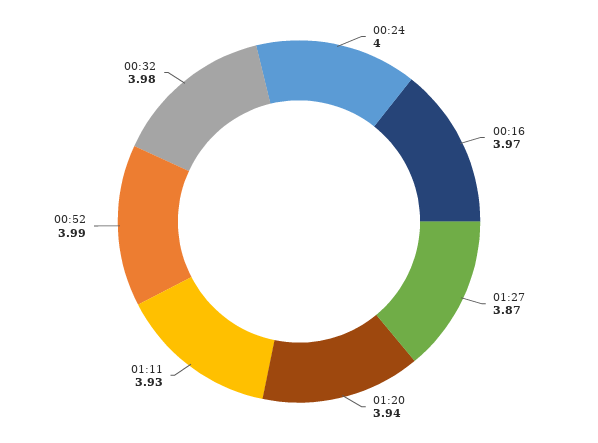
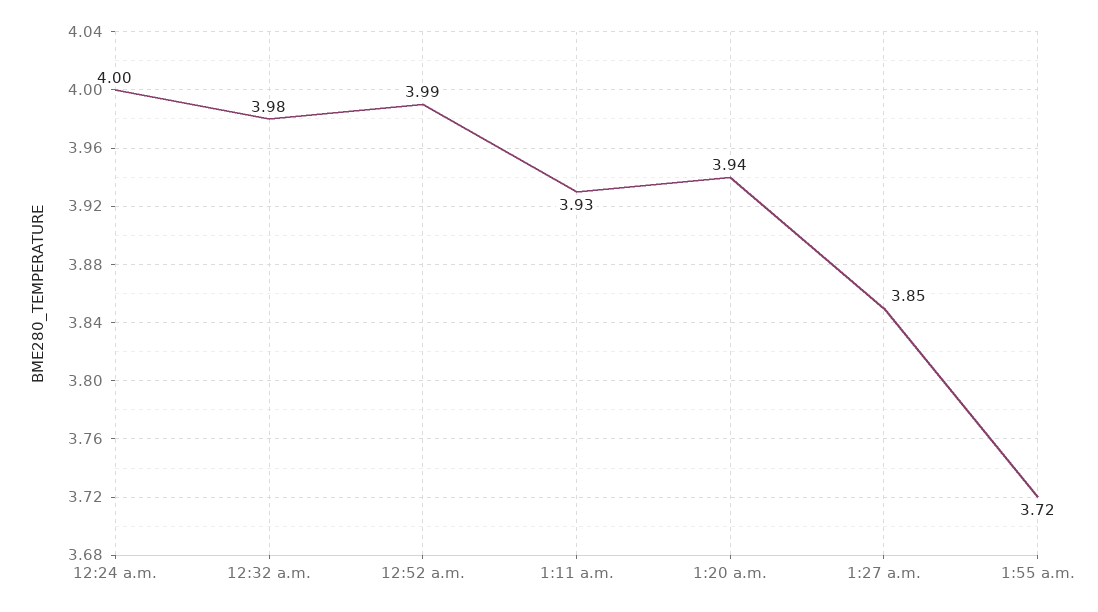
00:16: 3.97 -> none
01:27: 3.87 -> 3.85
1:55 a.m.: none -> 3.72

